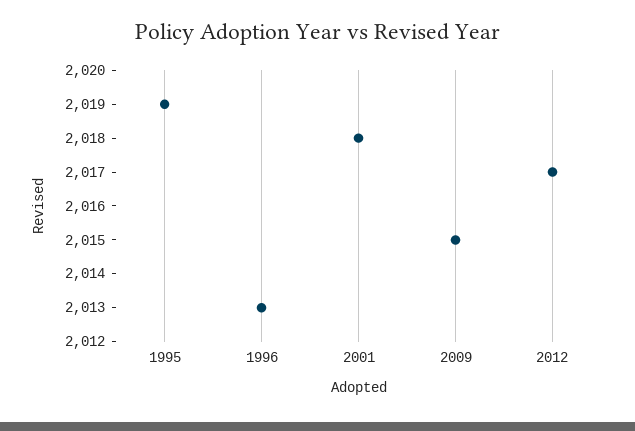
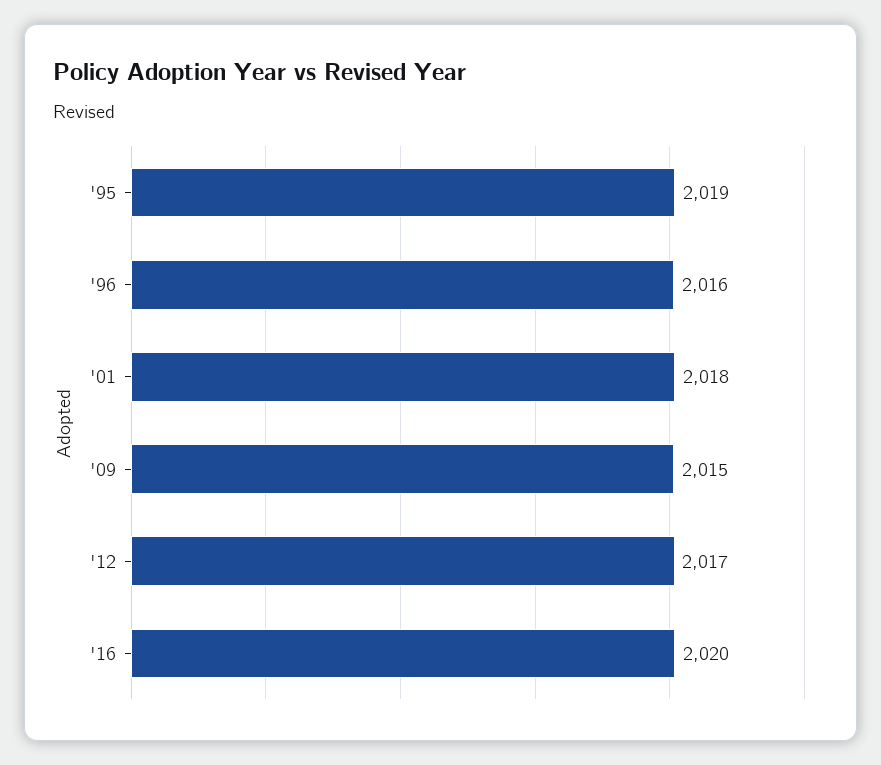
1996: 2013 -> 2016
'16: none -> 2020

